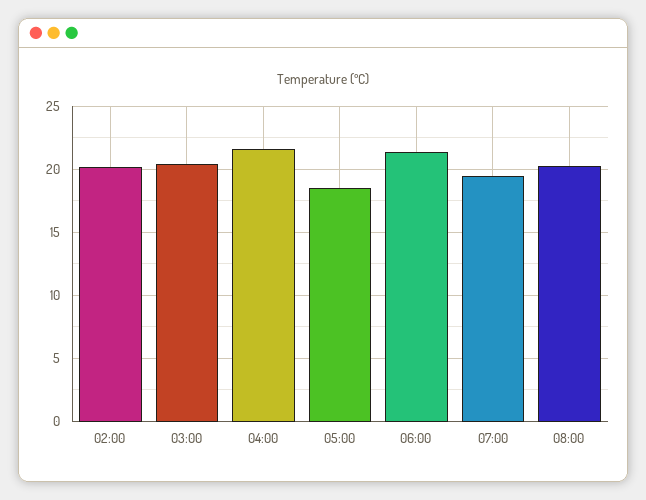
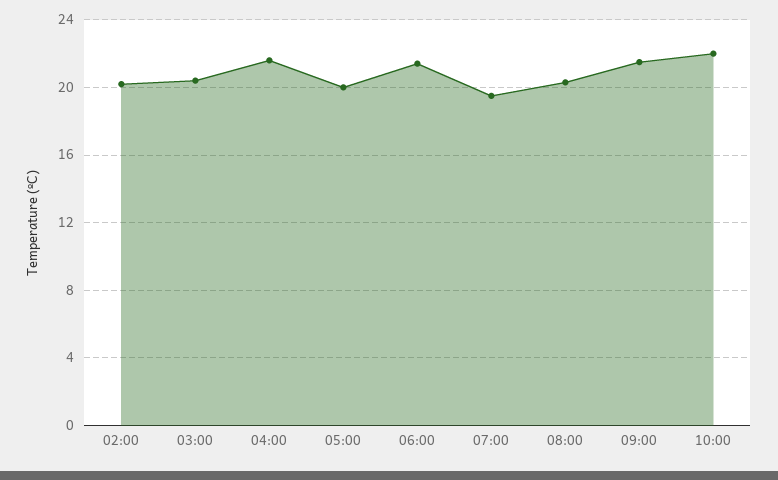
05:00: 18.5 -> 20
09:00: none -> 21.5
10:00: none -> 22

